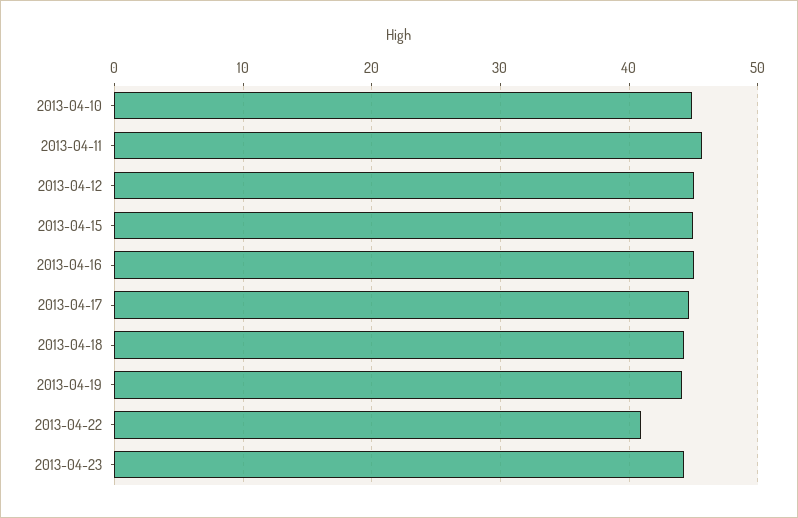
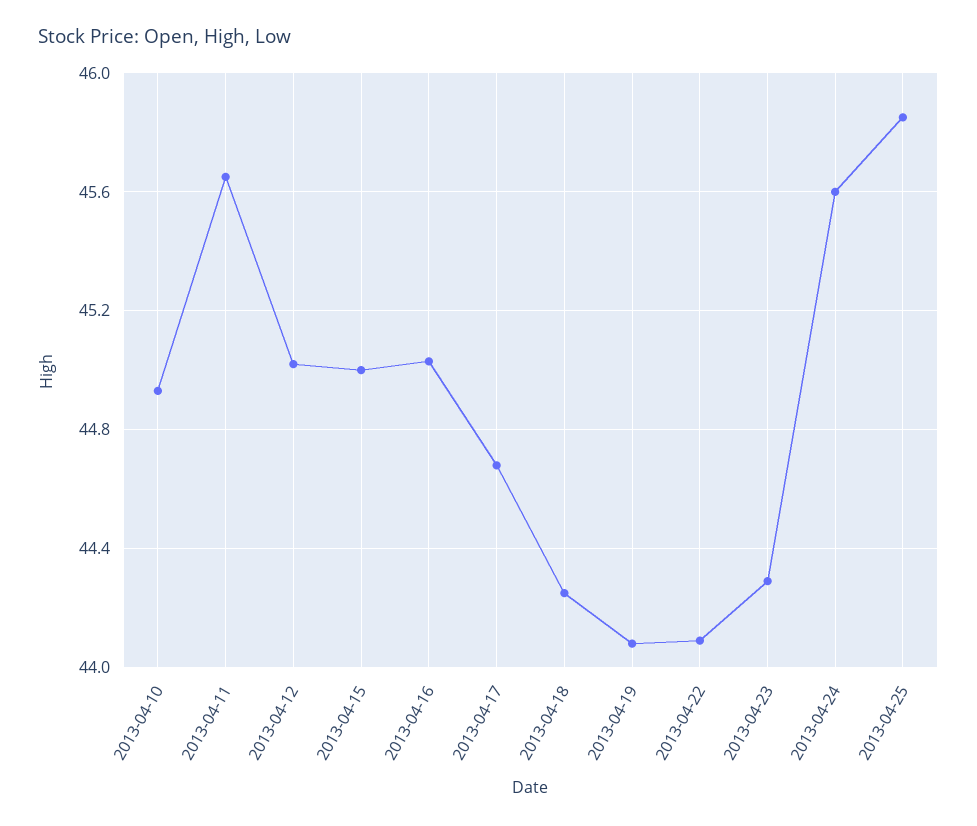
2013-04-22: 41 -> 44.1
2013-04-24: none -> 45.6
2013-04-25: none -> 45.85

